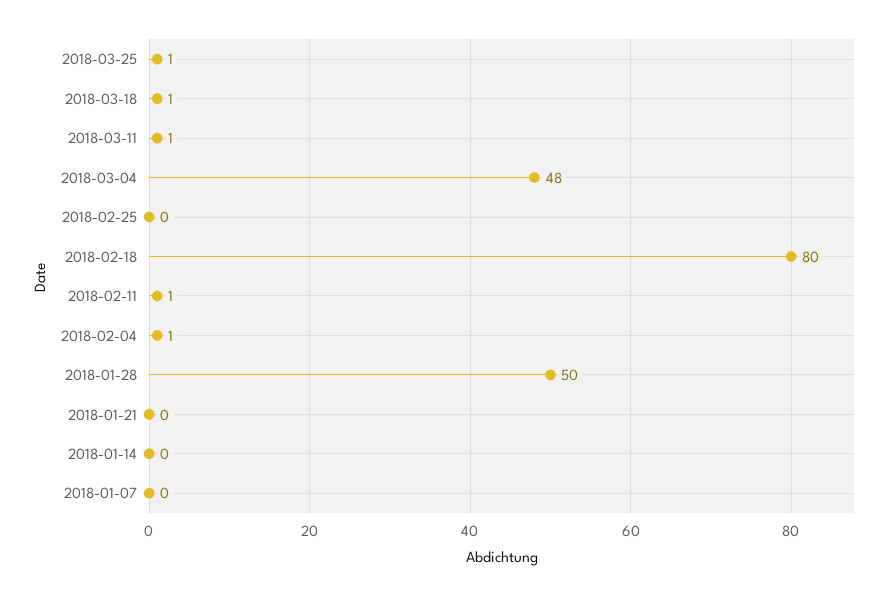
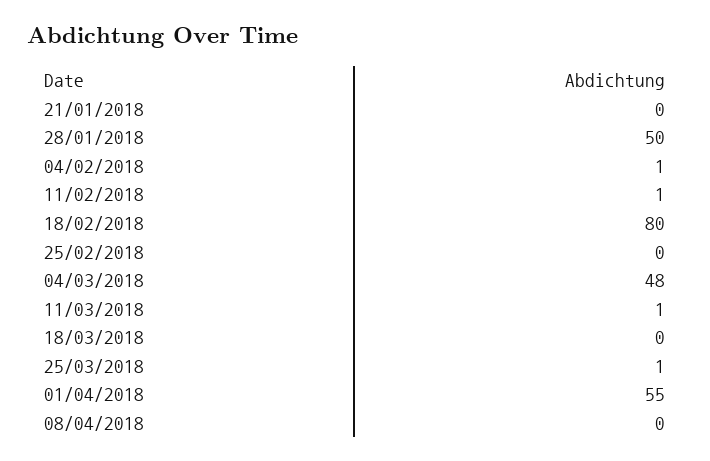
2018-03-18: 1 -> 0
2018-01-14: 0 -> none
2018-01-07: 0 -> none
01/04/2018: none -> 55
08/04/2018: none -> 0

